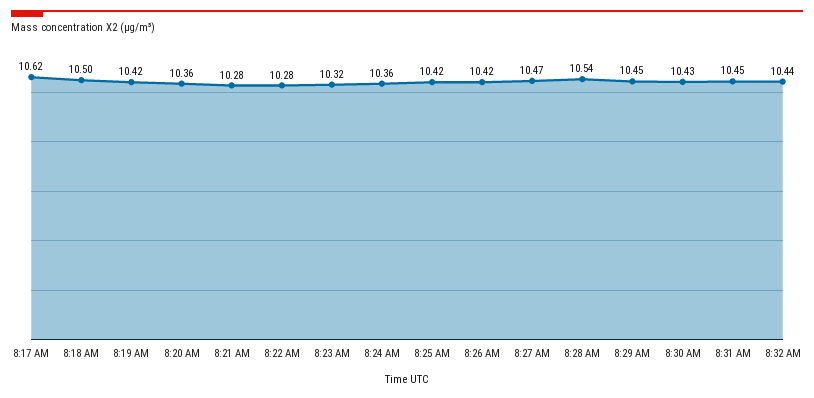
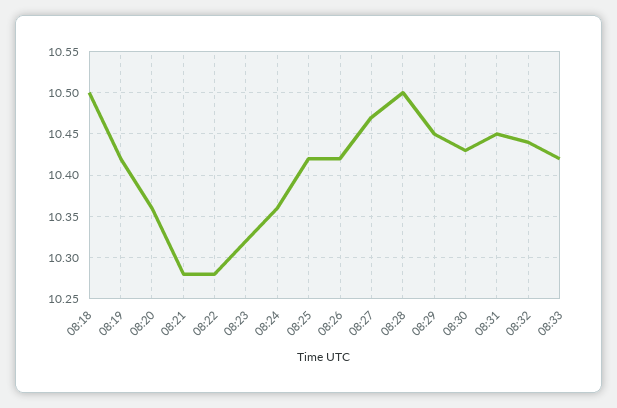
8:17 AM: 10.62 -> none
8:28 AM: 10.54 -> 10.5
08:33: none -> 10.42

